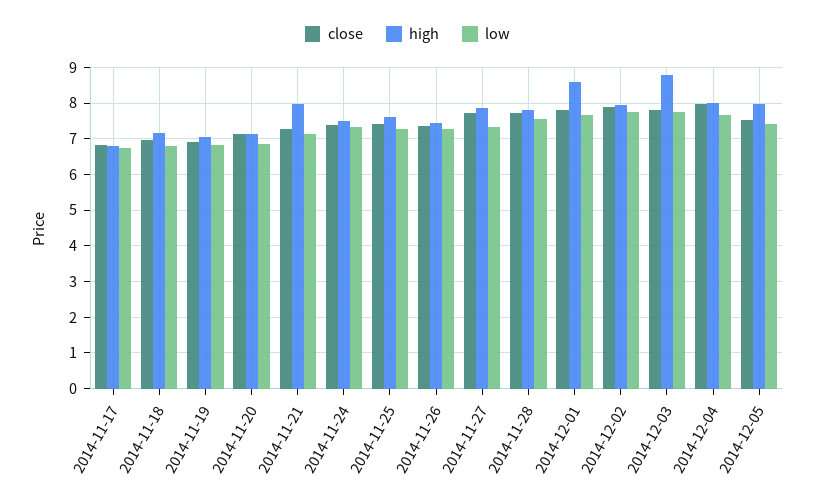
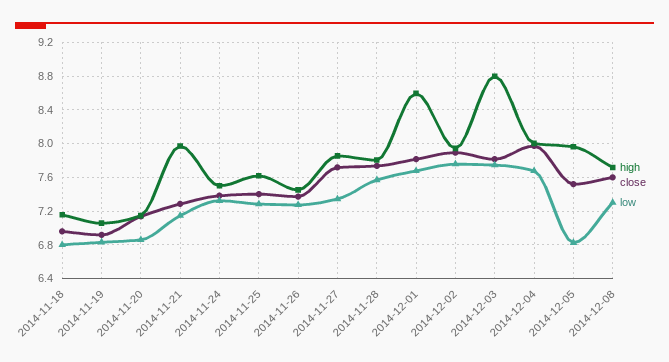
close, 2014-11-17: 6.8 -> none
high, 2014-11-17: 6.8 -> none
low, 2014-11-17: 6.8 -> none
low, 2014-12-05: 7.4 -> 6.8
high, 2014-12-08: none -> 7.7
close, 2014-12-08: none -> 7.6
low, 2014-12-08: none -> 7.3

